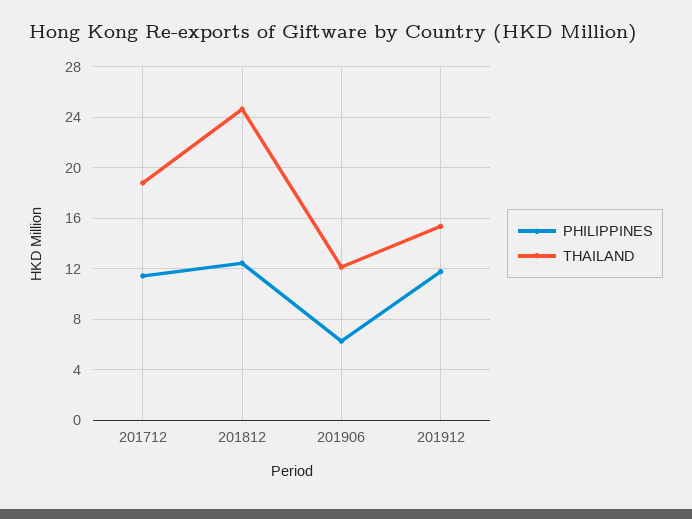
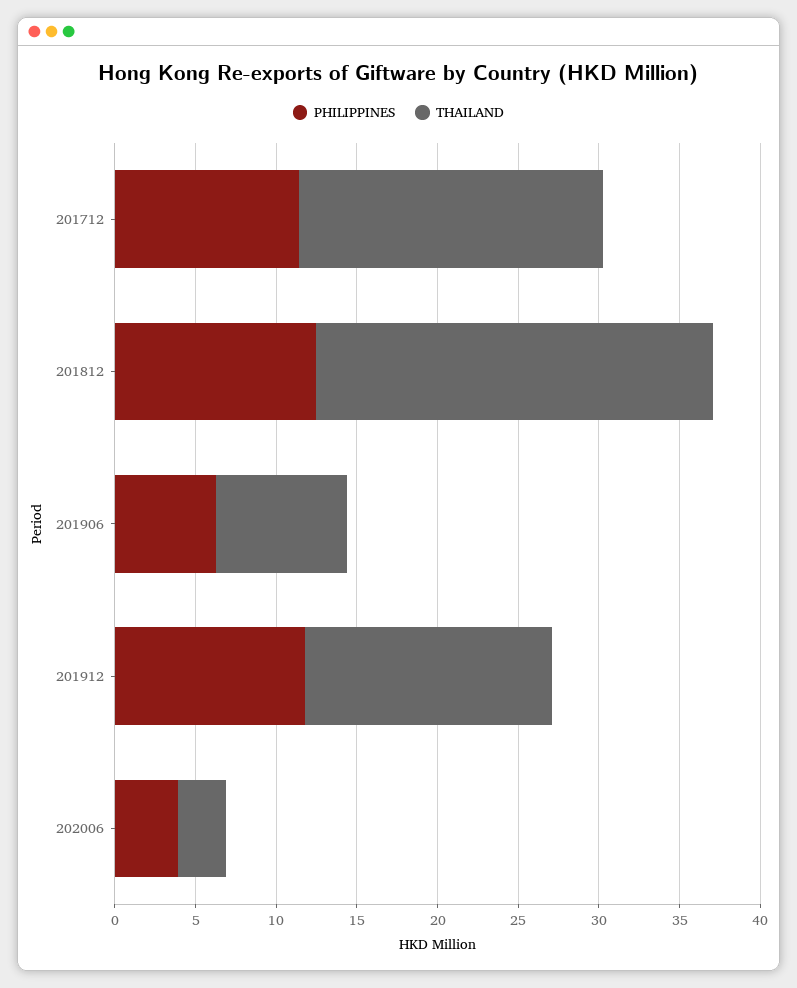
THAILAND, 201906: 12 -> 8
PHILIPPINES, 202006: none -> 4
THAILAND, 202006: none -> 3

